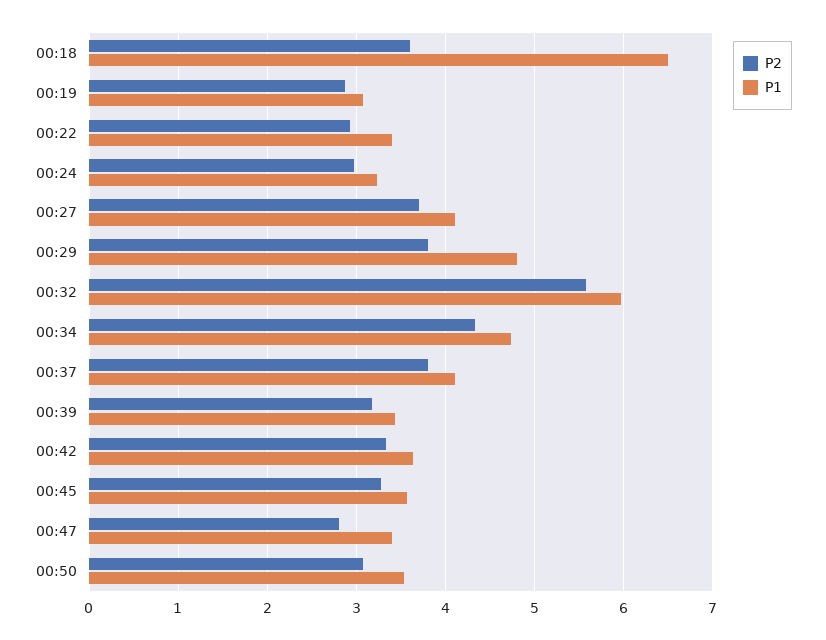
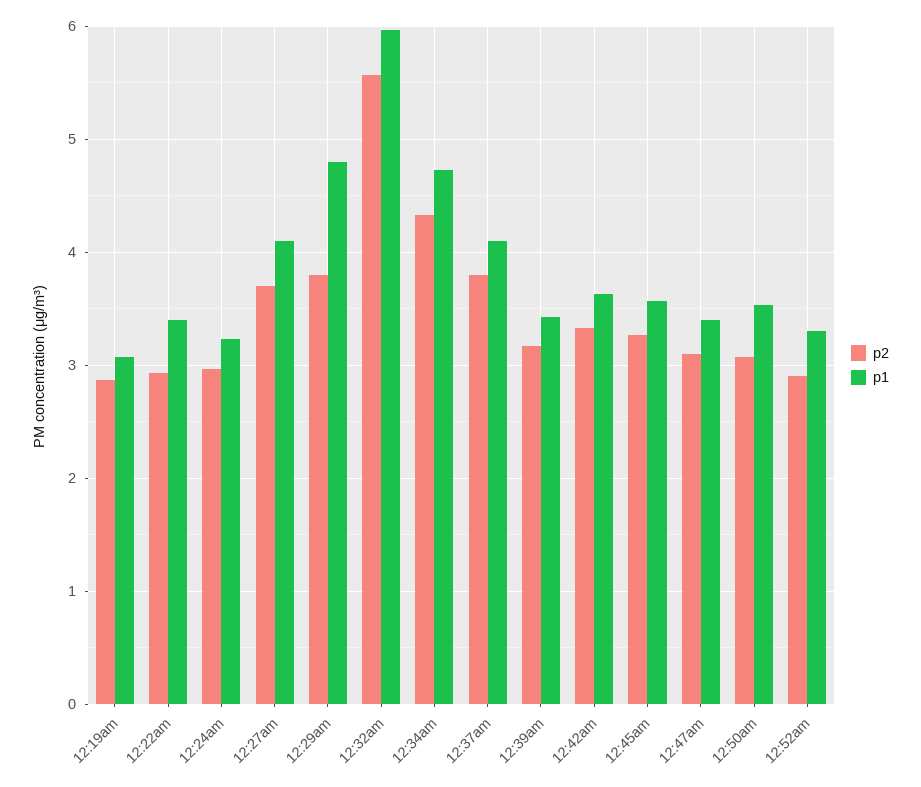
P2, 00:18: 3.6 -> none
P1, 00:18: 6.5 -> none
P2, 00:47: 2.8 -> 3.1
P2, 12:52am: none -> 2.9
P1, 12:52am: none -> 3.3

